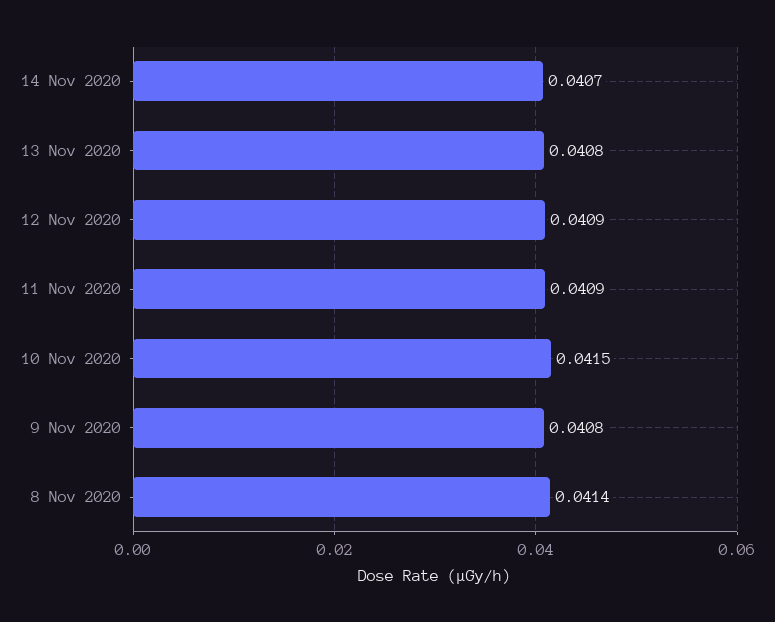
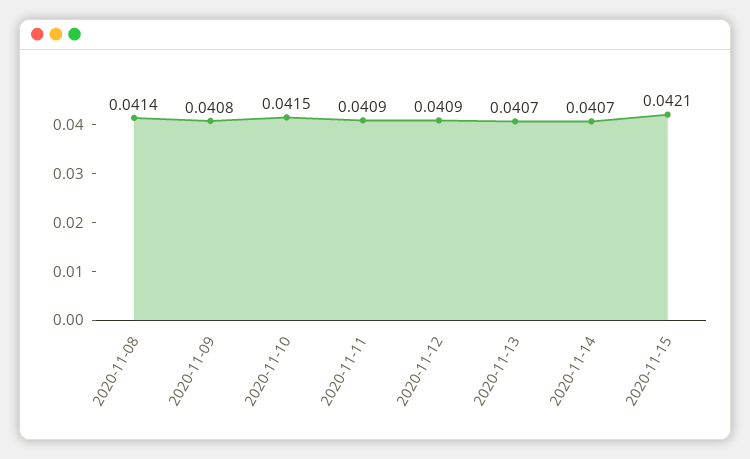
13 Nov 2020: 0.0408 -> 0.0407
2020-11-15: none -> 0.0421

